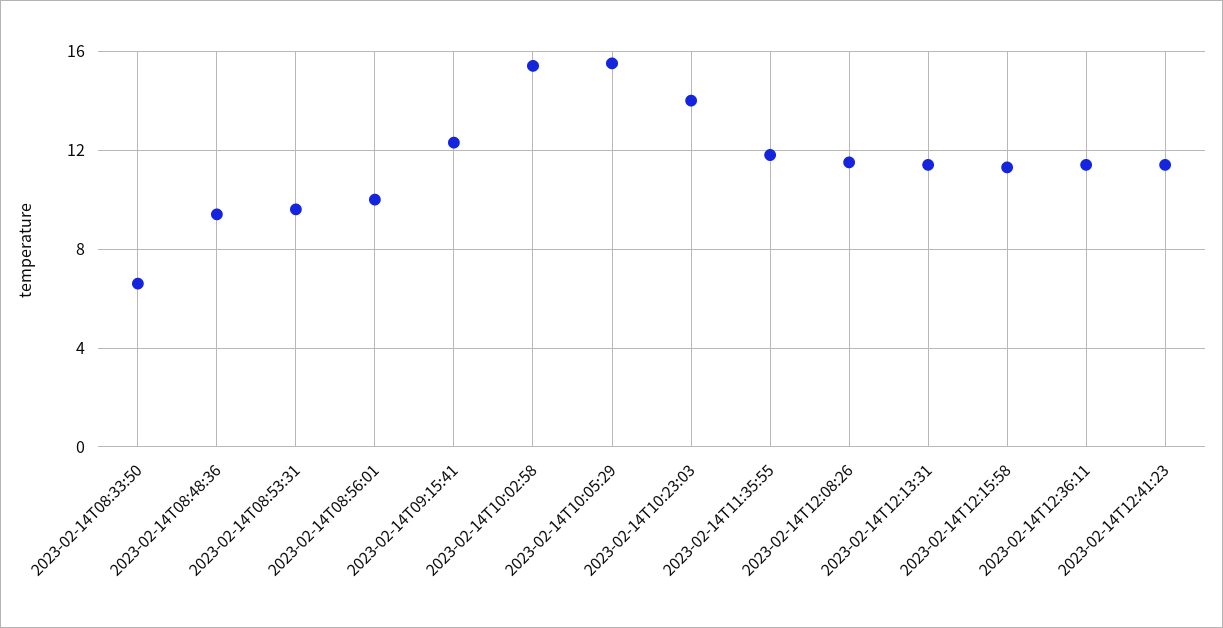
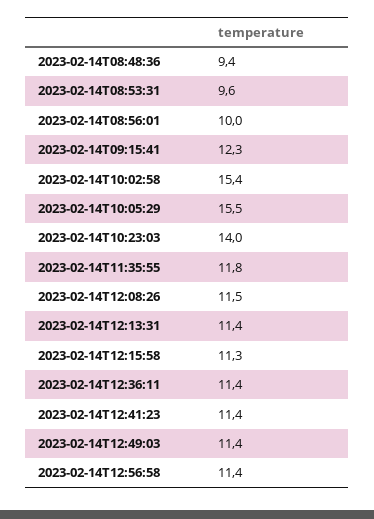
2023-02-14T08:33:50: 6.5 -> none
2023-02-14T12:49:03: none -> 11.4
2023-02-14T12:56:58: none -> 11.4

